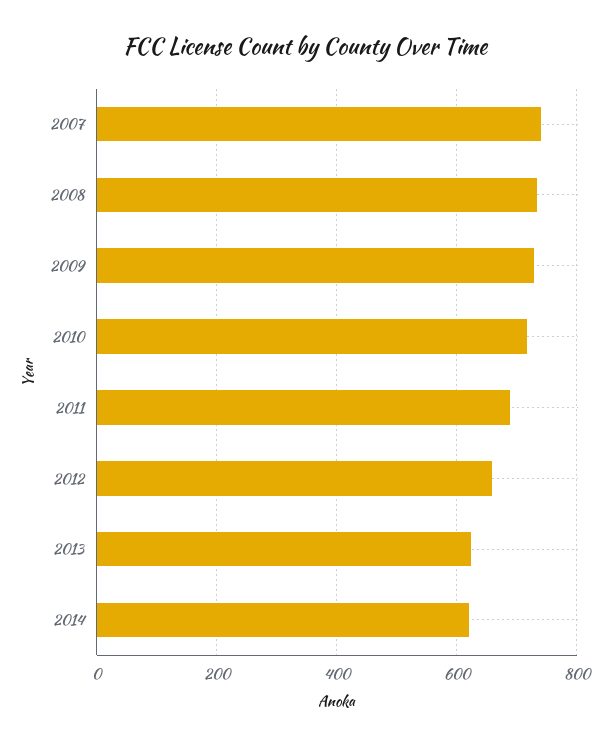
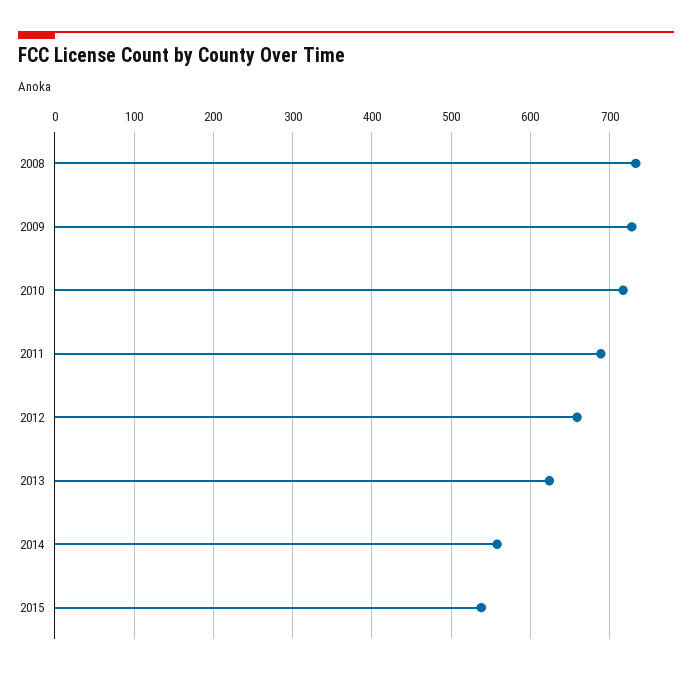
2007: 740 -> none
2014: 620 -> 560
2015: none -> 540

